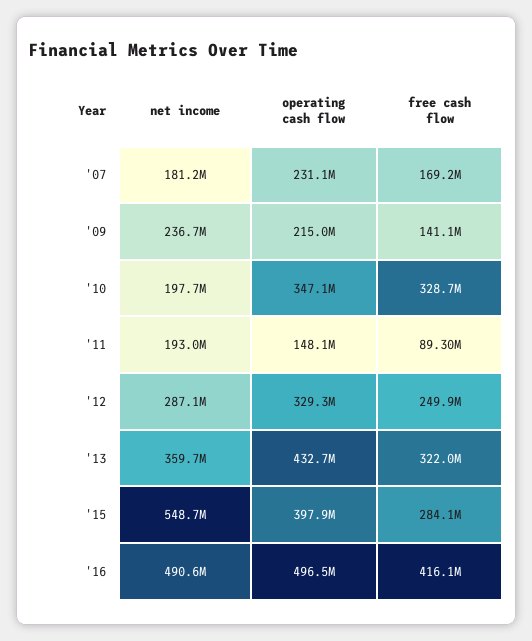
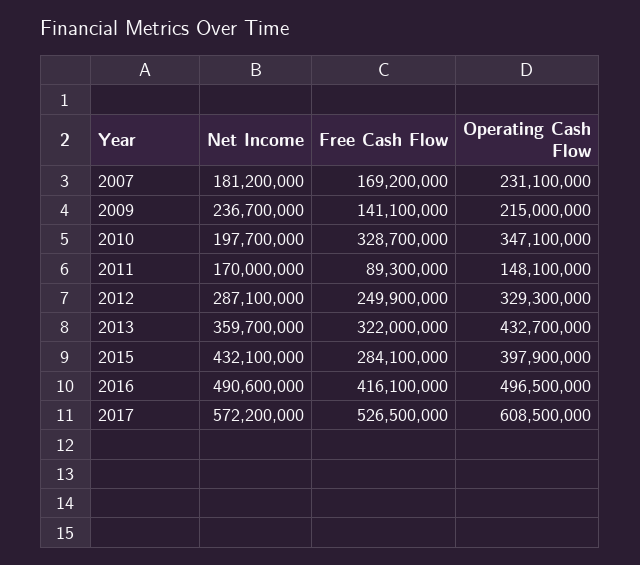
net income, '11: 193000000 -> 170000000
net income, '15: 548700000 -> 432100000
net income, 2017: none -> 572200000
free cash flow, 2017: none -> 526500000
operating cash flow, 2017: none -> 608500000

